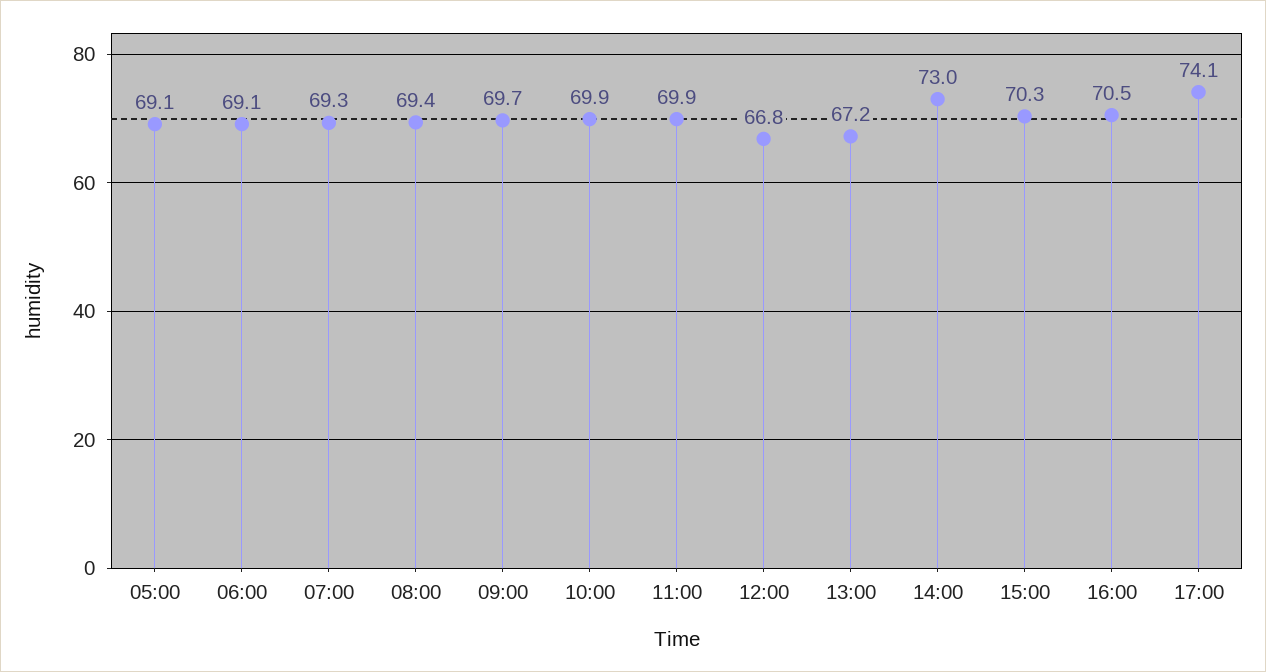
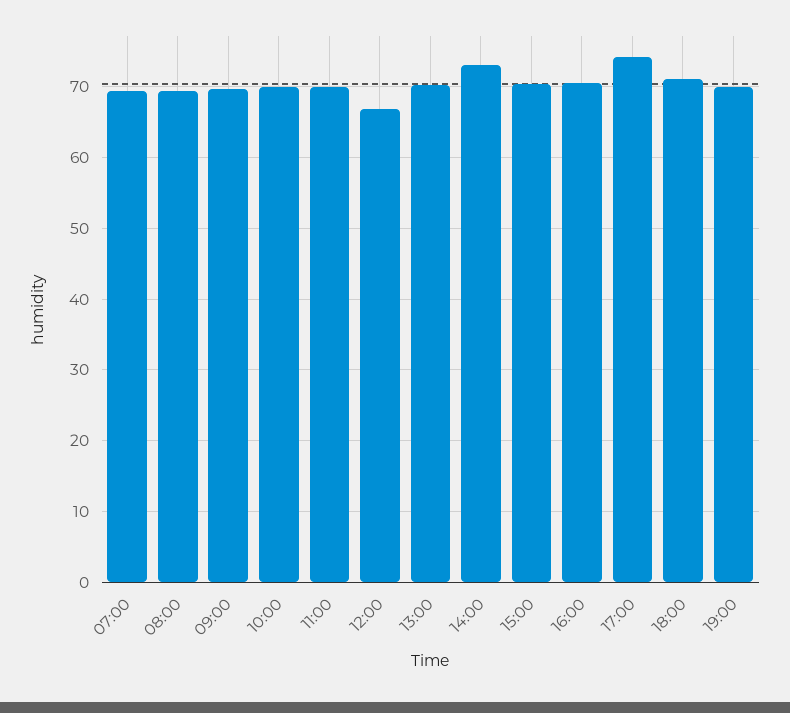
05:00: 69.1 -> none
06:00: 69.1 -> none
13:00: 67.2 -> 70
18:00: none -> 71
19:00: none -> 70

